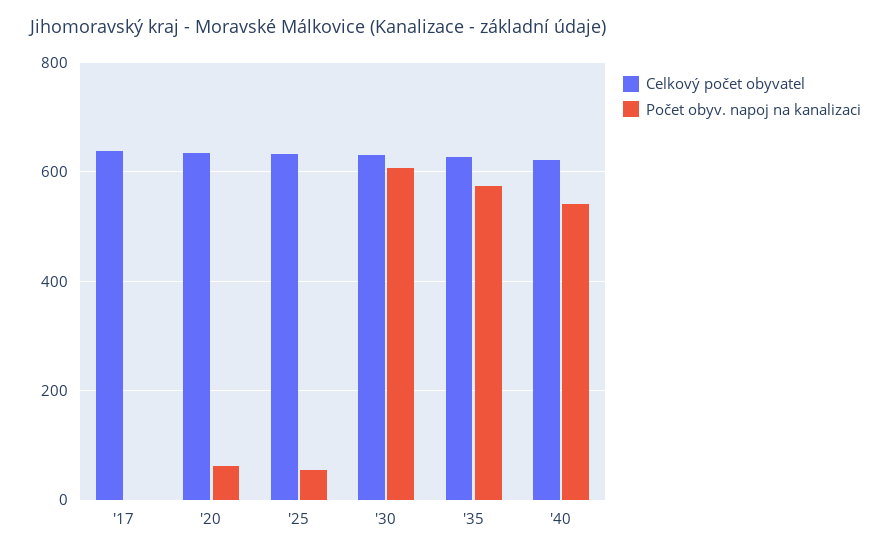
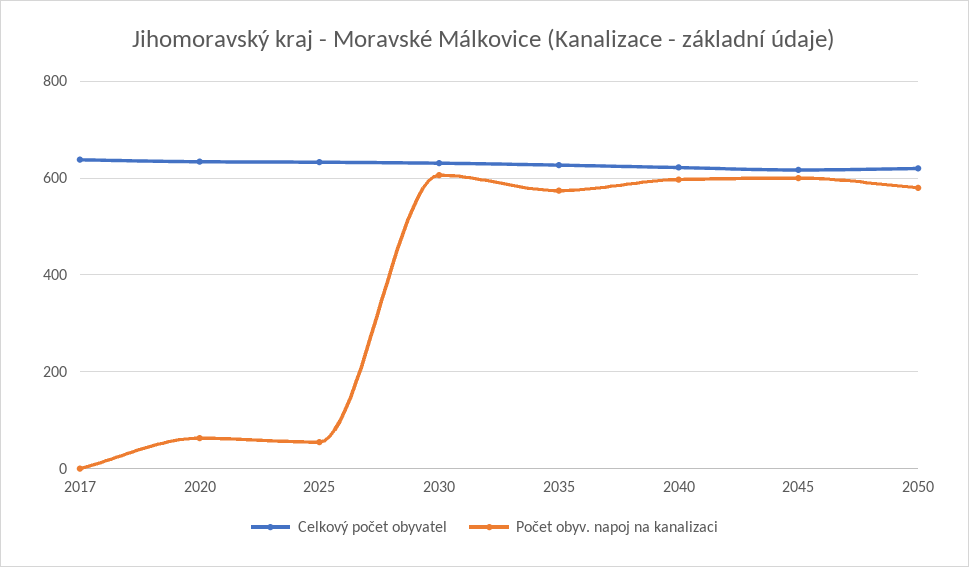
Počet obyv. napoj na kanalizaci, '40: 540 -> 600
Celkový počet obyvatel, 2045: none -> 620
Počet obyv. napoj na kanalizaci, 2045: none -> 600
Celkový počet obyvatel, 2050: none -> 620
Počet obyv. napoj na kanalizaci, 2050: none -> 580

